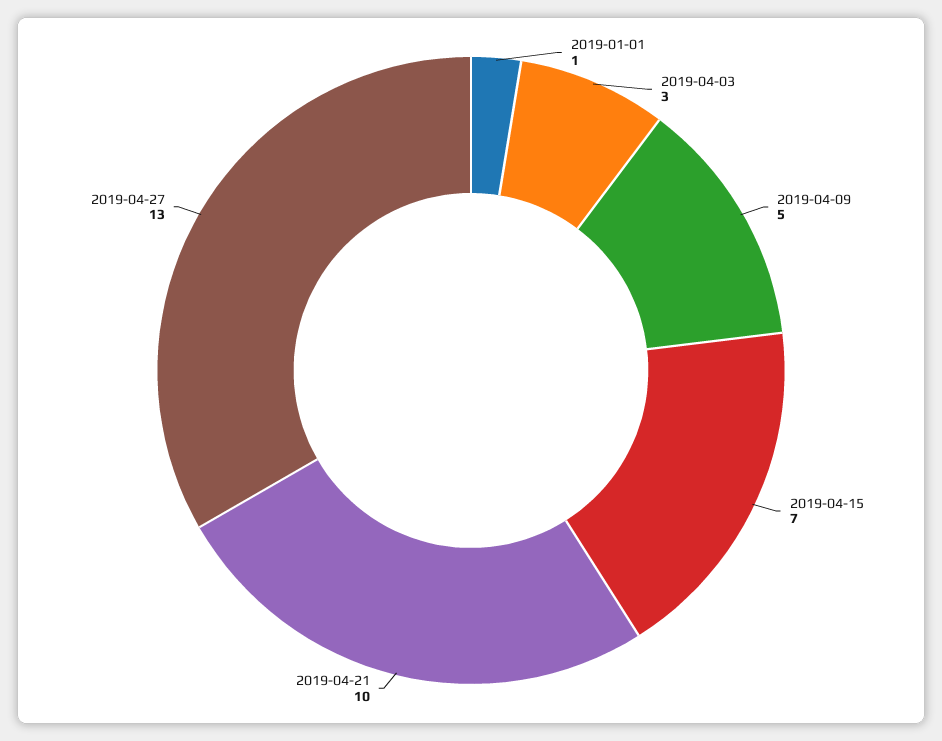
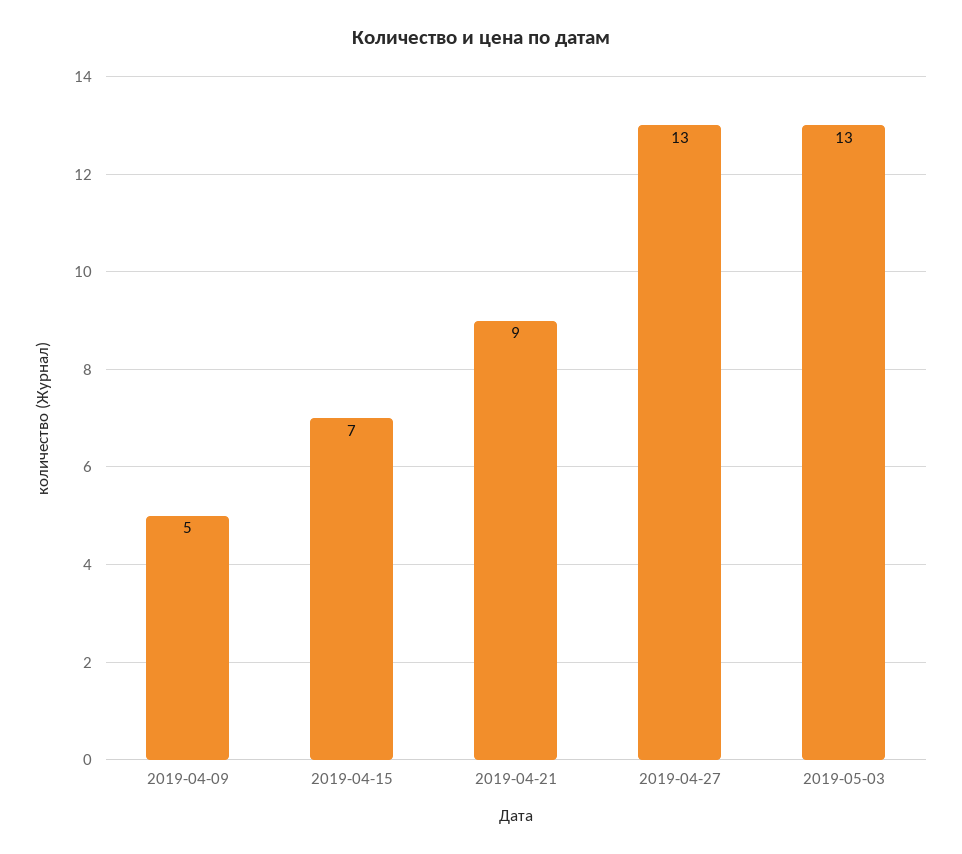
2019-01-01: 1 -> none
2019-04-03: 3 -> none
2019-04-21: 10 -> 9
2019-05-03: none -> 13

